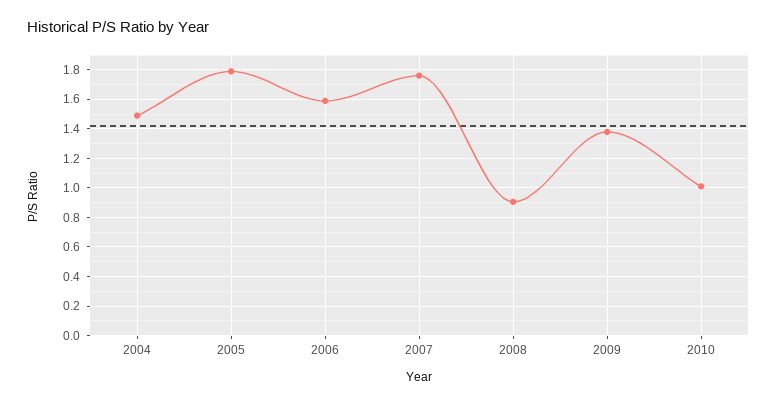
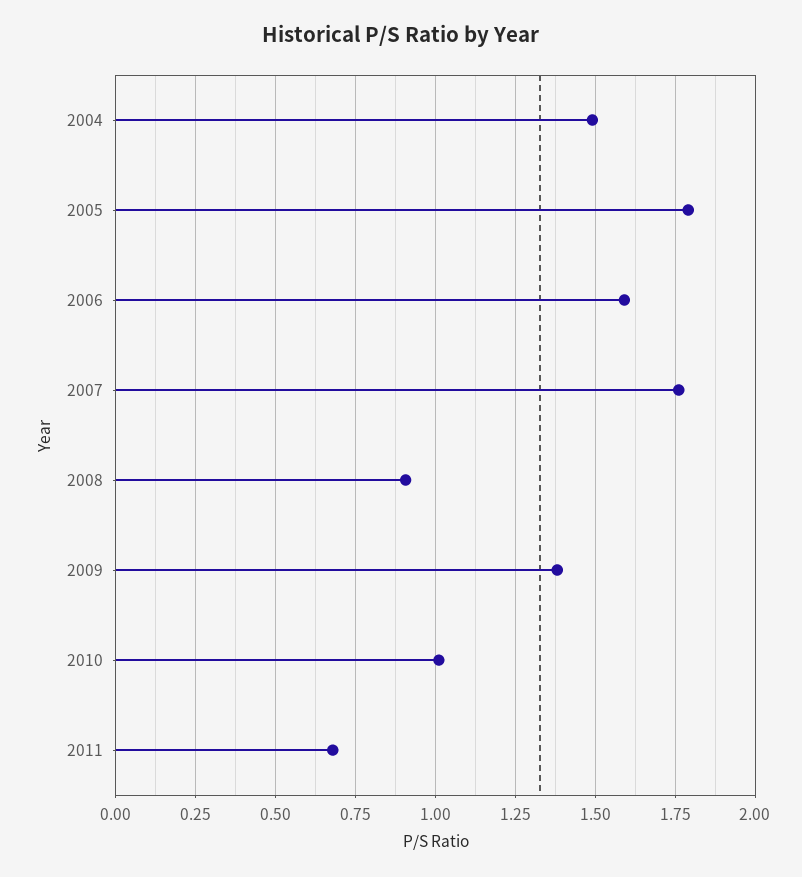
2011: none -> 0.675

